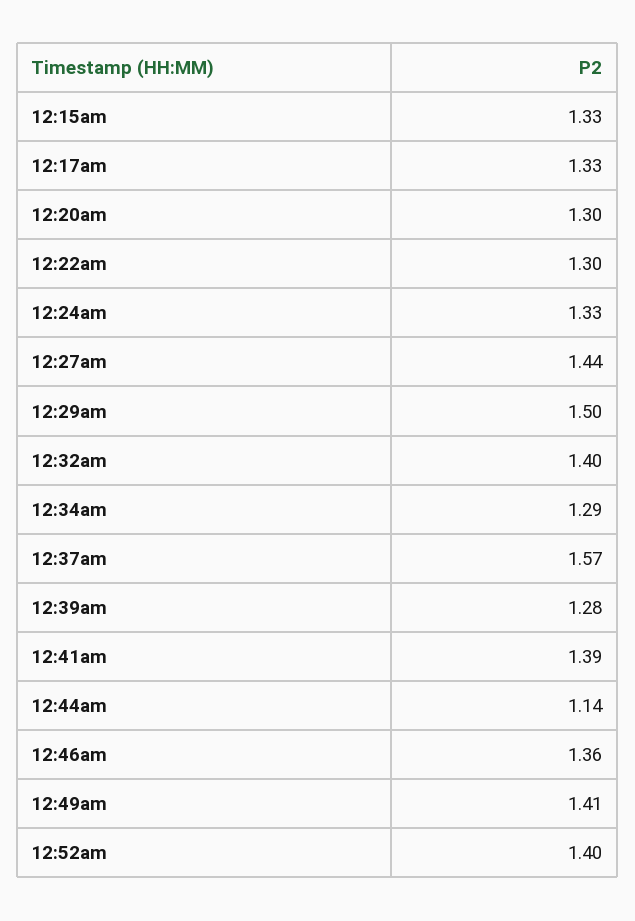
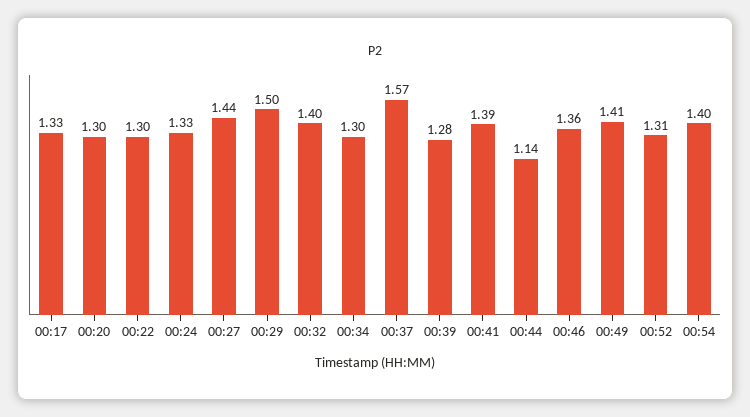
12:15am: 1.33 -> none
12:34am: 1.29 -> 1.3
12:52am: 1.4 -> 1.31
00:54: none -> 1.4

